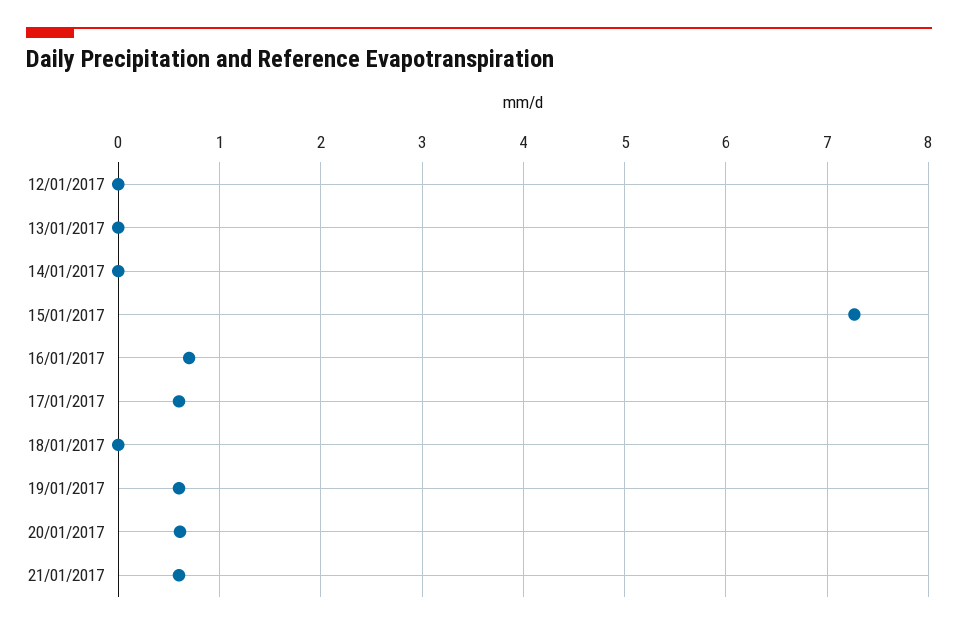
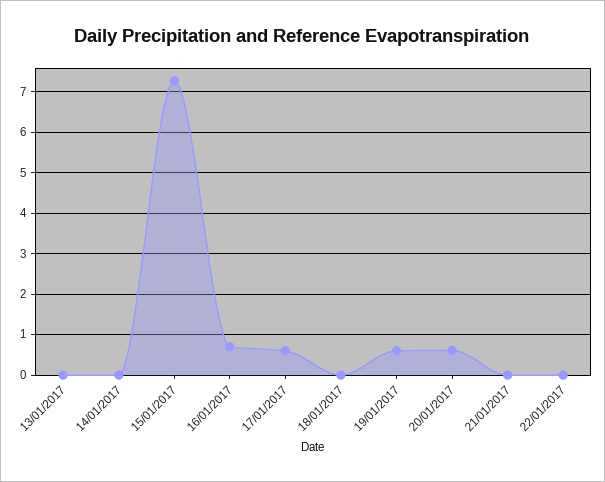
12/01/2017: 0 -> none
21/01/2017: 0.6 -> 0
22/01/2017: none -> 0

